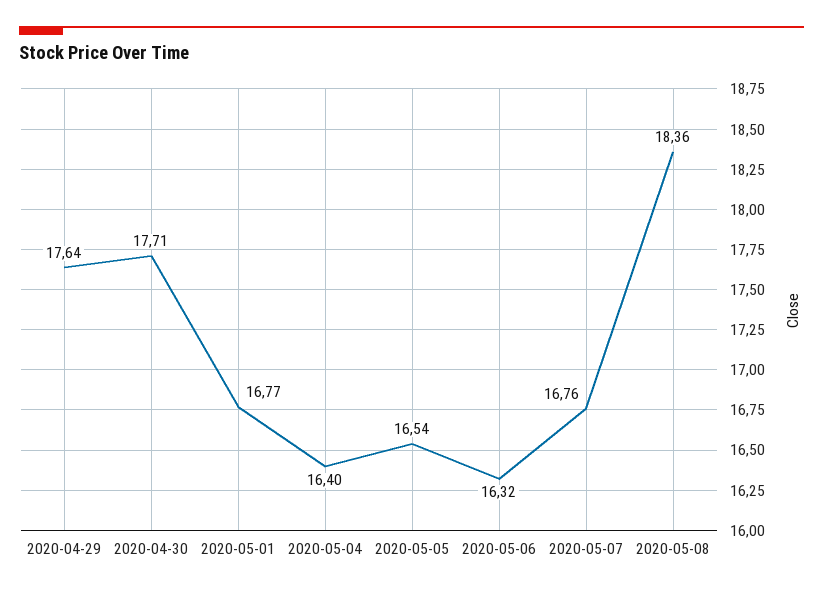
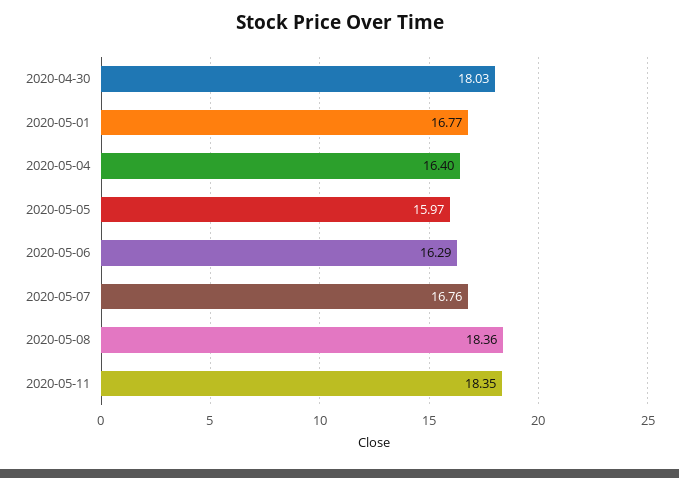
2020-04-29: 17.64 -> none
2020-04-30: 17.71 -> 18.03
2020-05-05: 16.54 -> 15.97
2020-05-06: 16.32 -> 16.29
2020-05-11: none -> 18.35

